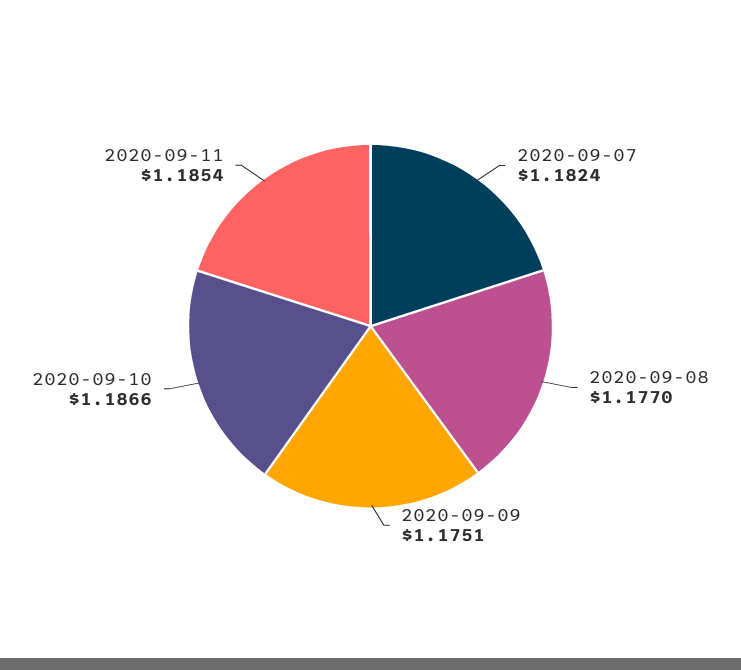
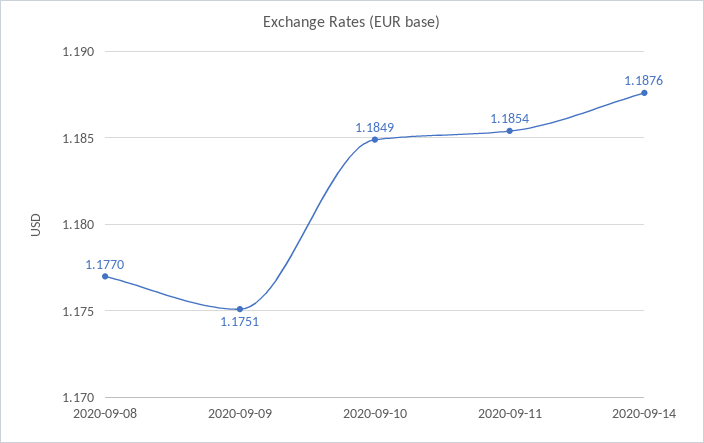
2020-09-07: 1.1824 -> none
2020-09-10: 1.1866 -> 1.1849
2020-09-14: none -> 1.1876

